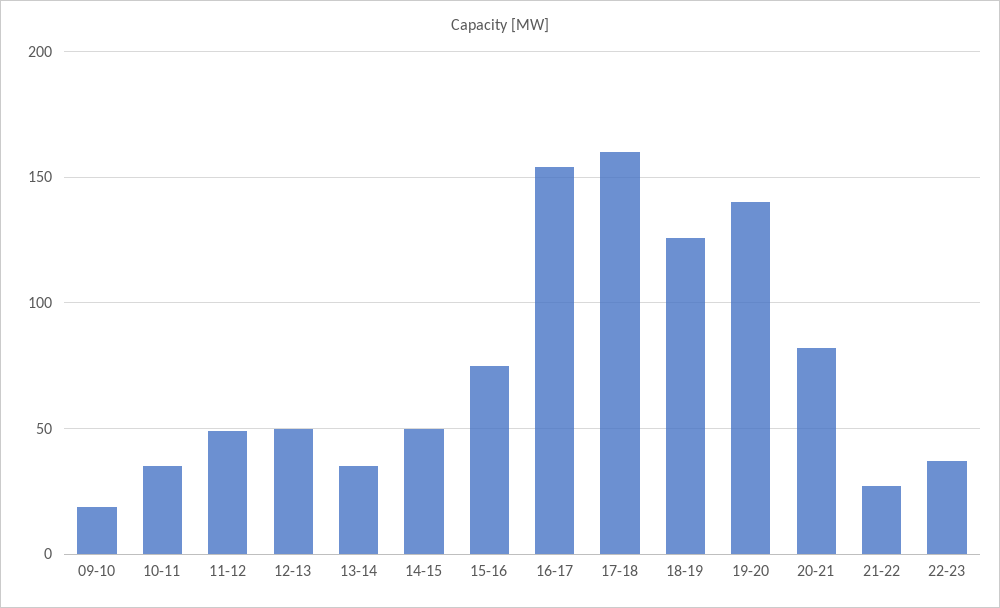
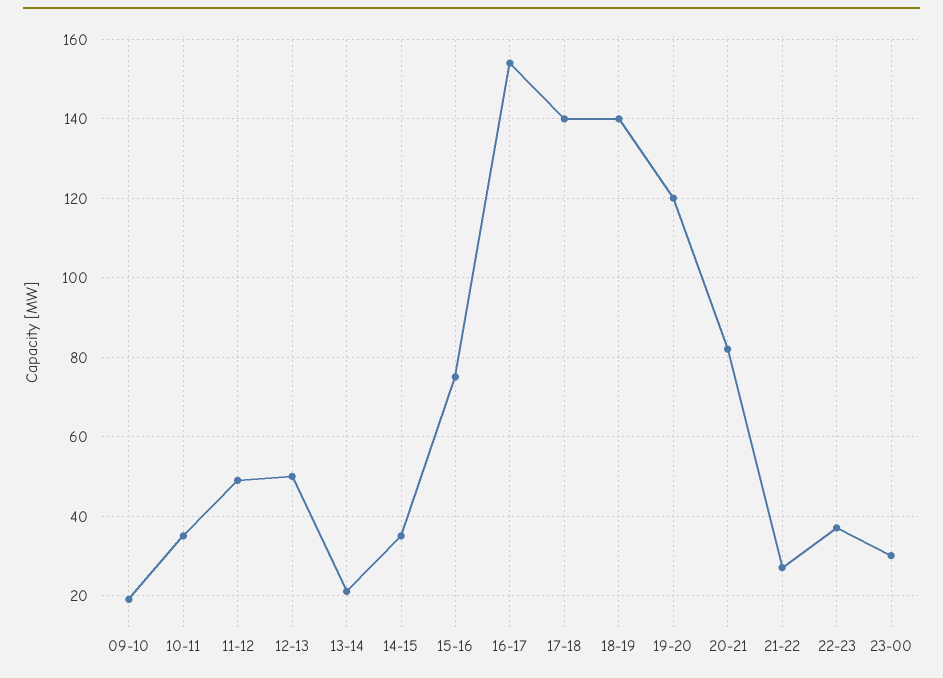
13-14: 35 -> 20
14-15: 50 -> 35
17-18: 160 -> 140
18-19: 125 -> 140
19-20: 140 -> 120
23-00: none -> 30

